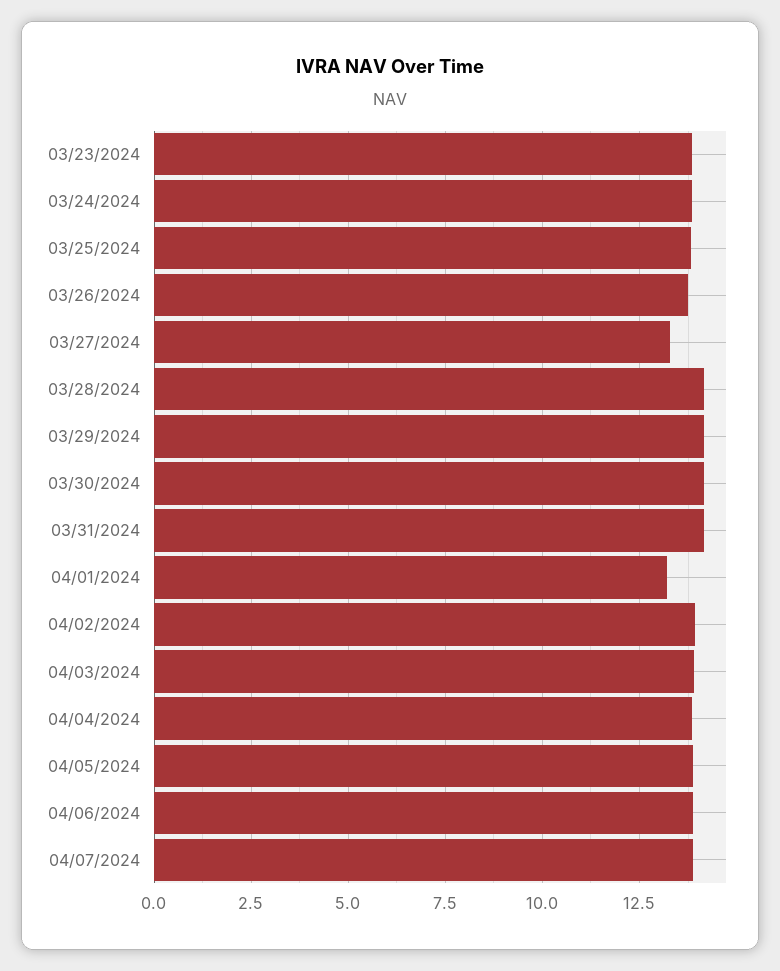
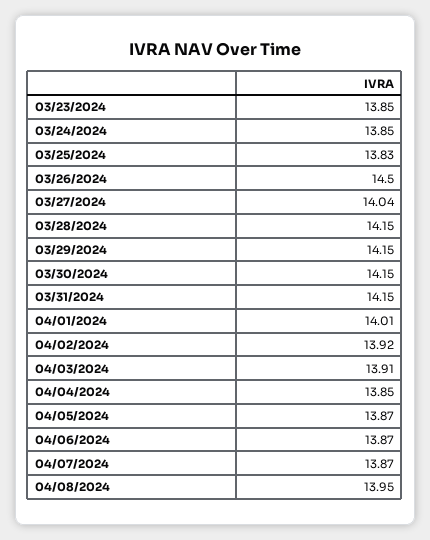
03/26/2024: 13.75 -> 14.5
03/27/2024: 13.25 -> 14.04
04/01/2024: 13.25 -> 14.01
04/08/2024: none -> 13.95

